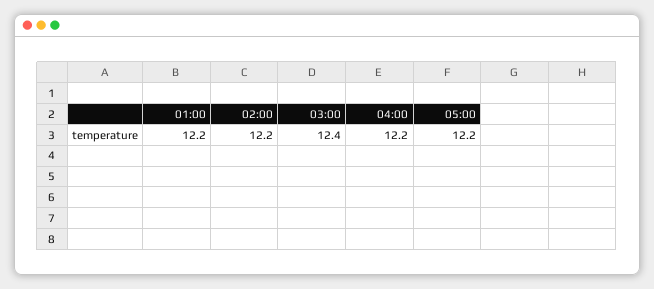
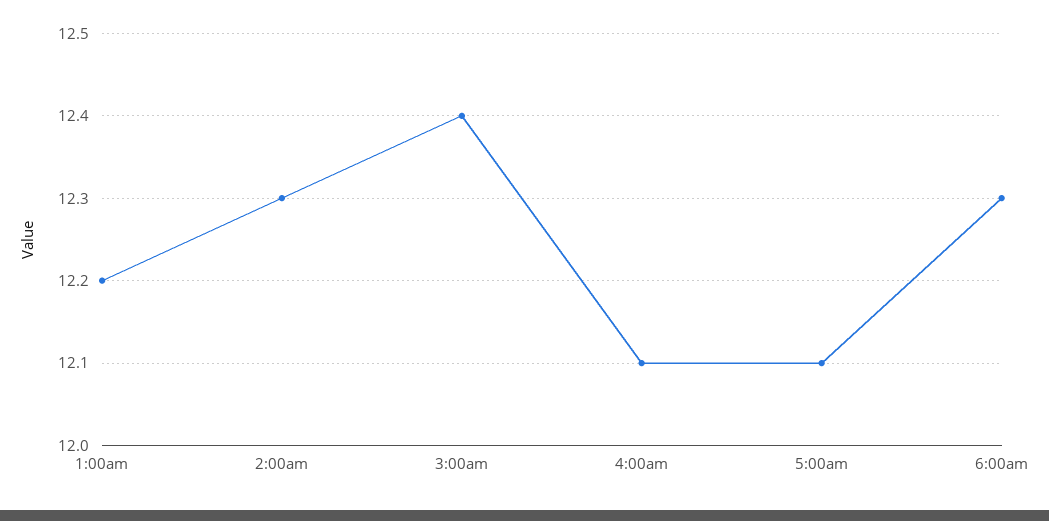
02:00: 12.2 -> 12.3
04:00: 12.2 -> 12.1
05:00: 12.2 -> 12.1
6:00am: none -> 12.3

